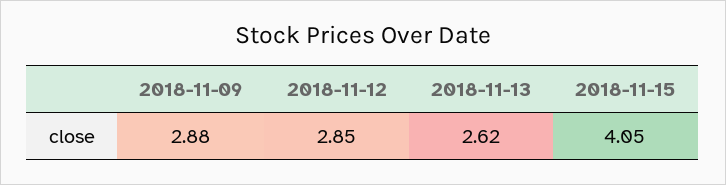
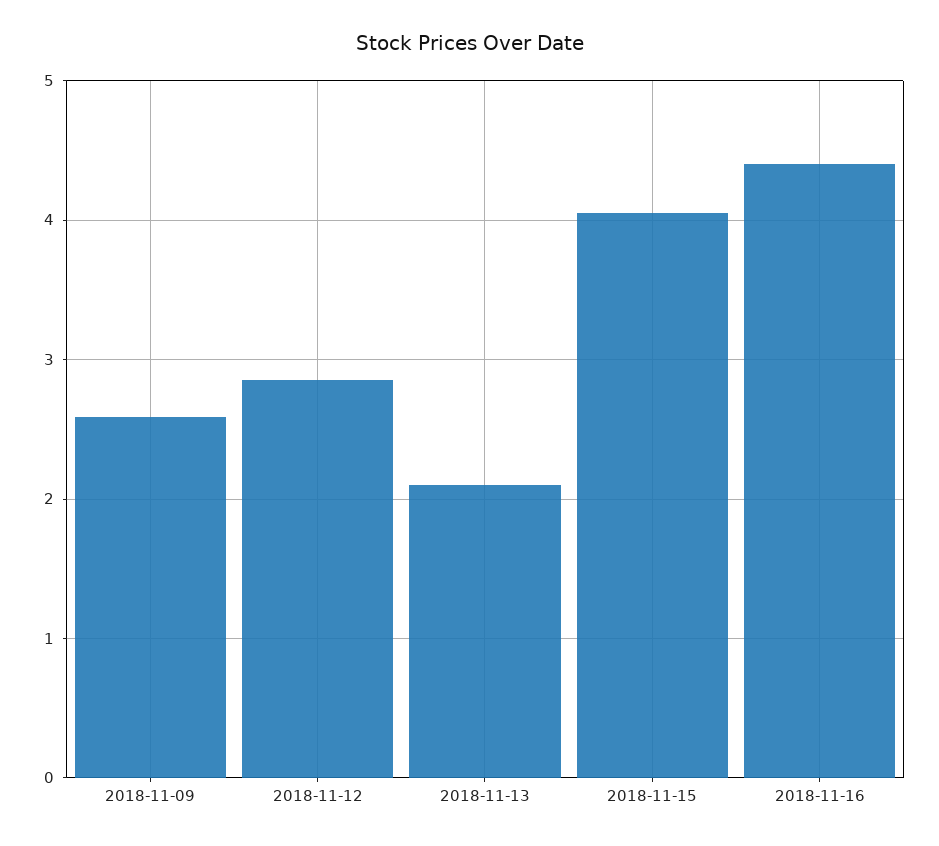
2018-11-09: 2.88 -> 2.6
2018-11-13: 2.62 -> 2.1
2018-11-16: none -> 4.4

